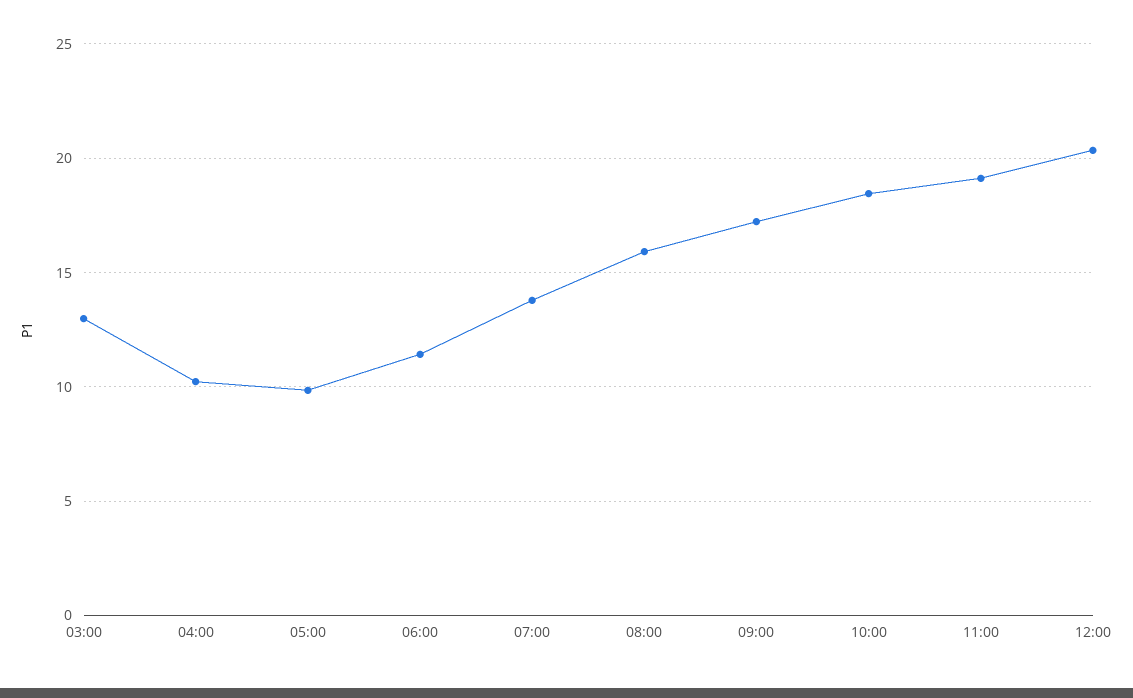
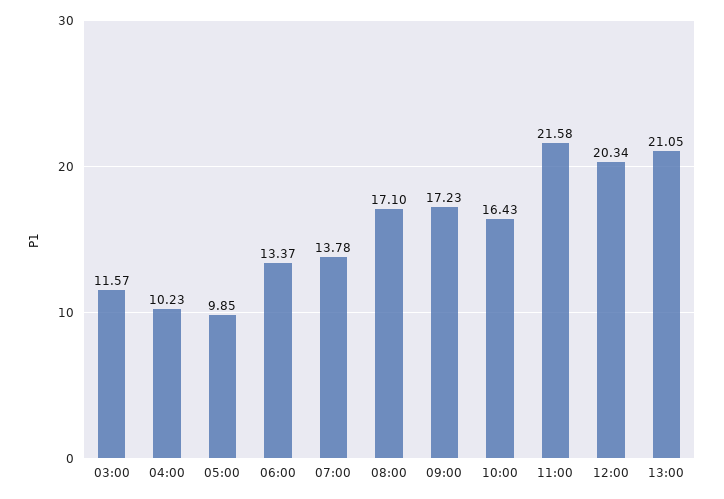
03:00: 13 -> 11.57
06:00: 11.5 -> 13.37
08:00: 16 -> 17.1
10:00: 18.5 -> 16.43
11:00: 19 -> 21.58
13:00: none -> 21.05

